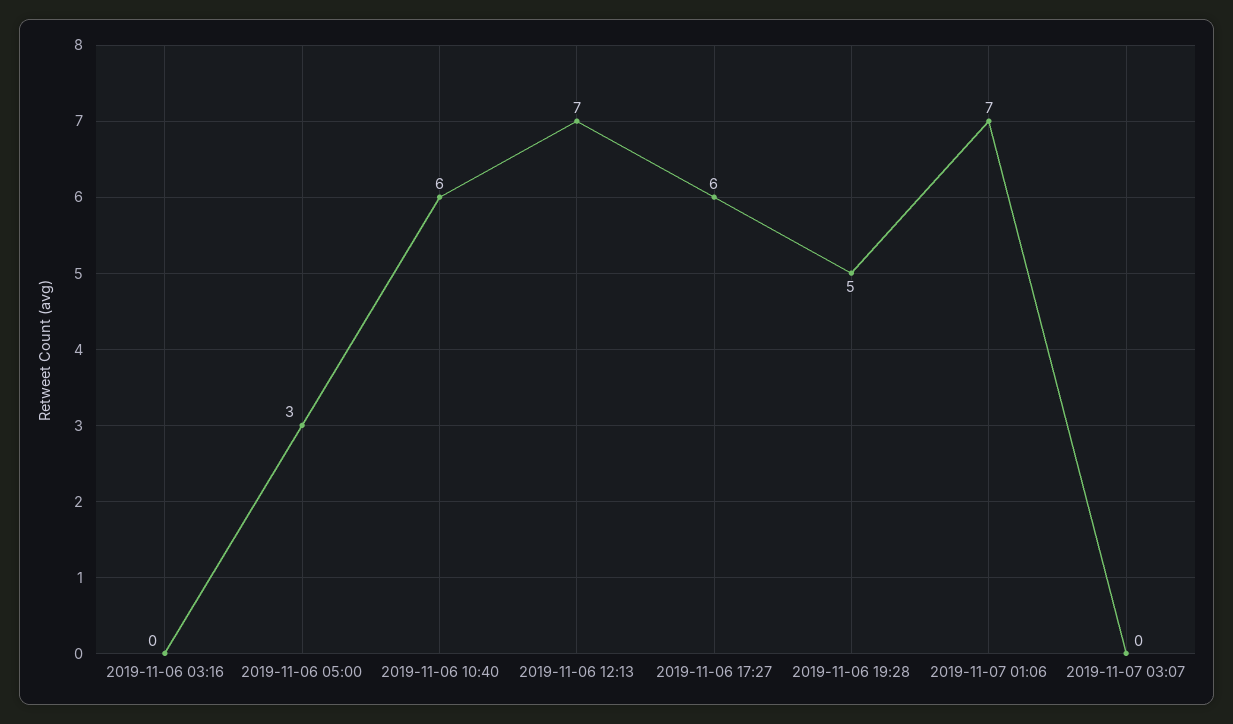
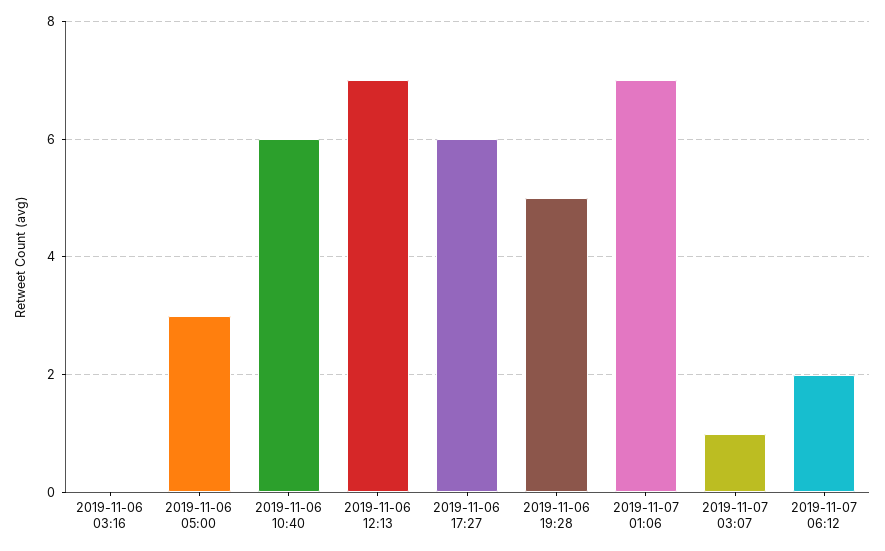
2019-11-07 03:07: 0 -> 1
2019-11-07 06:12: none -> 2

